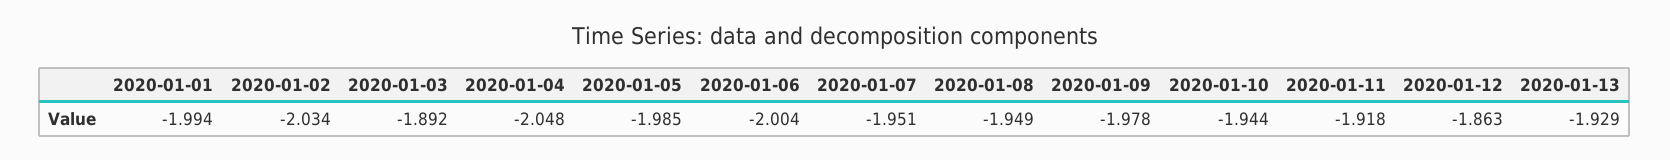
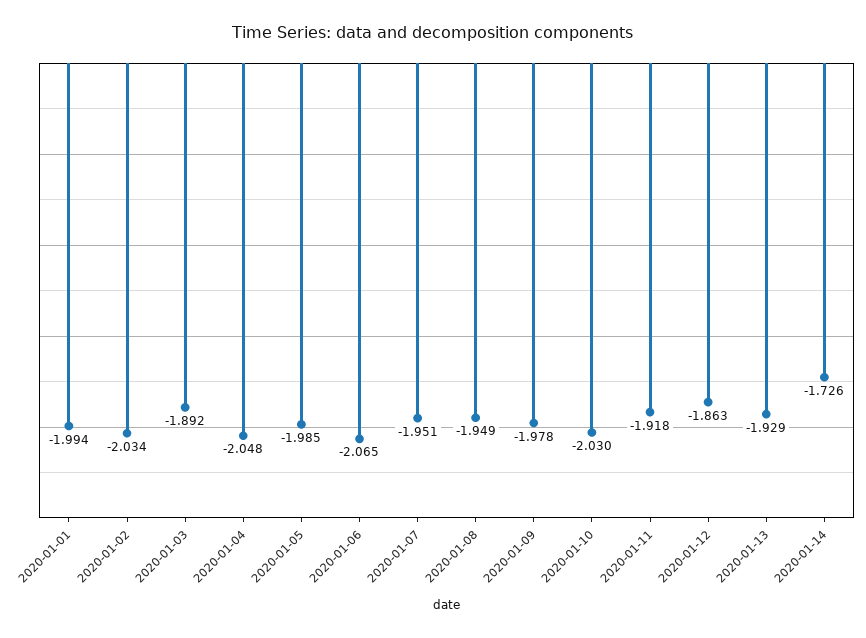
2020-01-06: -2.004 -> -2.065
2020-01-10: -1.944 -> -2.03
2020-01-14: none -> -1.726

